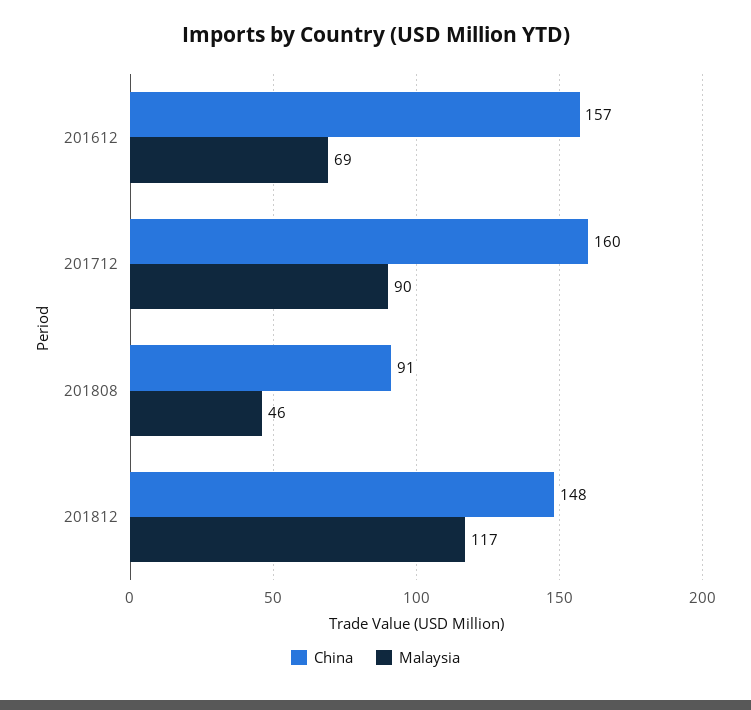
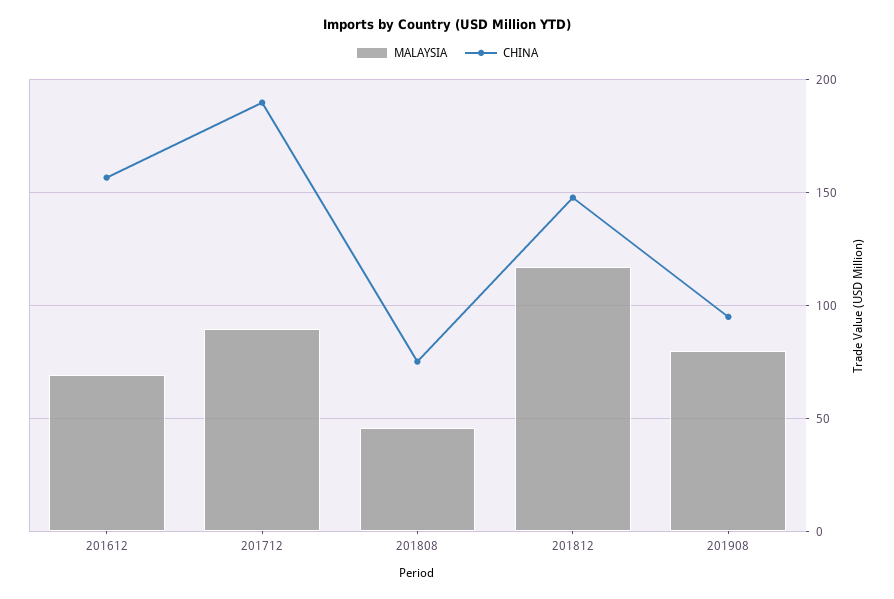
China, 201712: 160 -> 190
China, 201808: 91 -> 75
Malaysia, 201908: none -> 80
China, 201908: none -> 95

